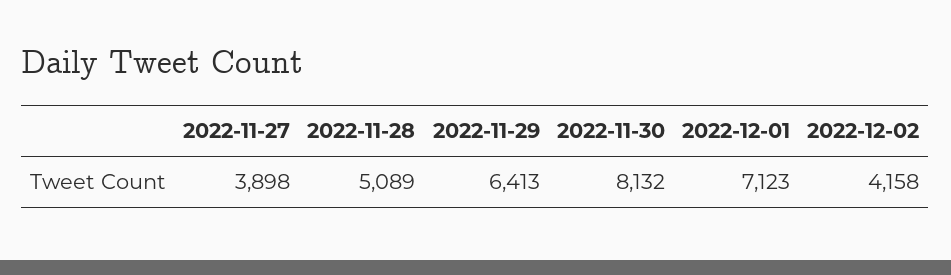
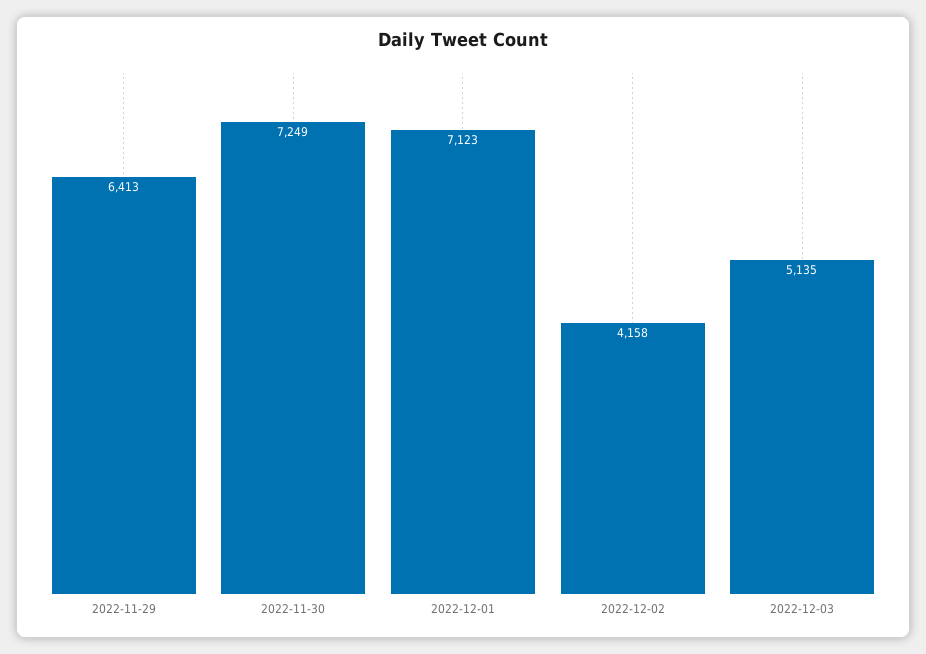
2022-11-27: 3898 -> none
2022-11-28: 5089 -> none
2022-11-30: 8132 -> 7249
2022-12-03: none -> 5135

